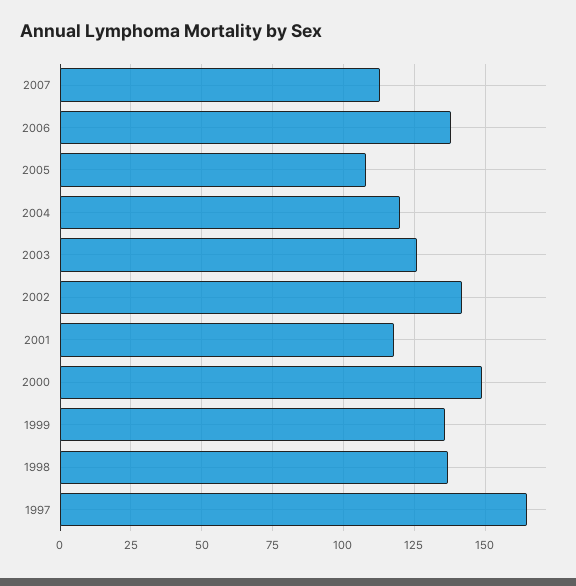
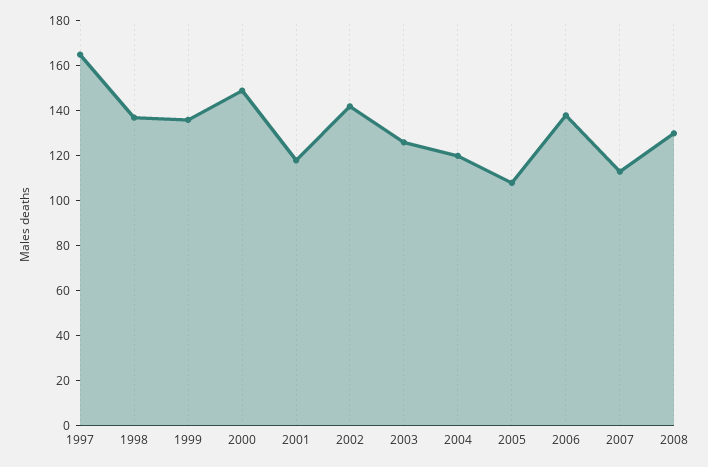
2008: none -> 130

